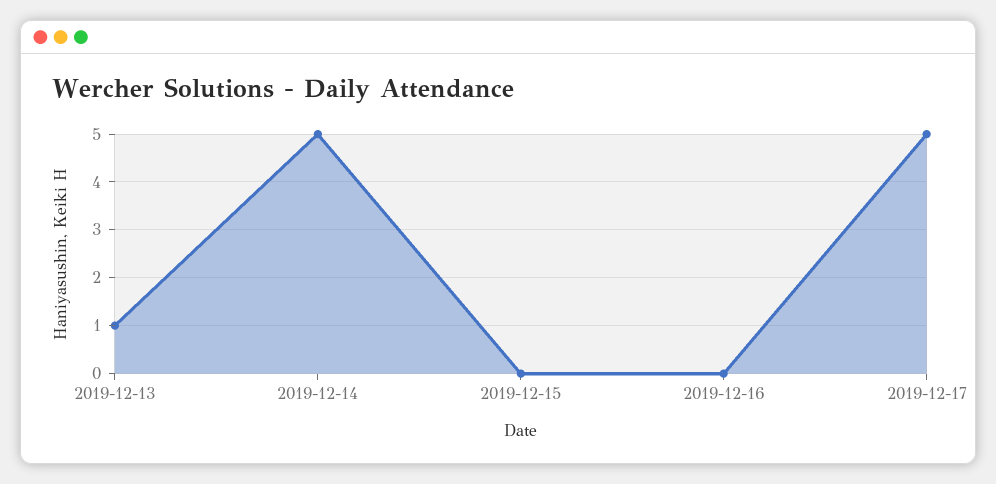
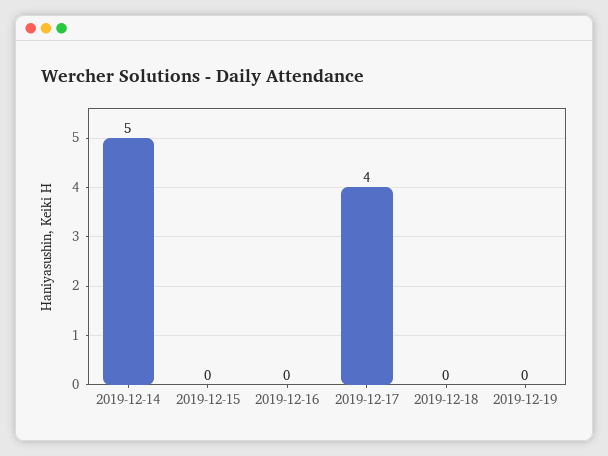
2019-12-13: 1 -> none
2019-12-17: 5 -> 4
2019-12-18: none -> 0
2019-12-19: none -> 0

